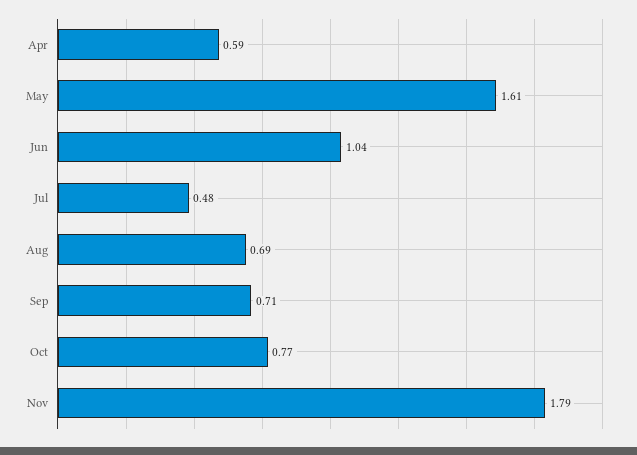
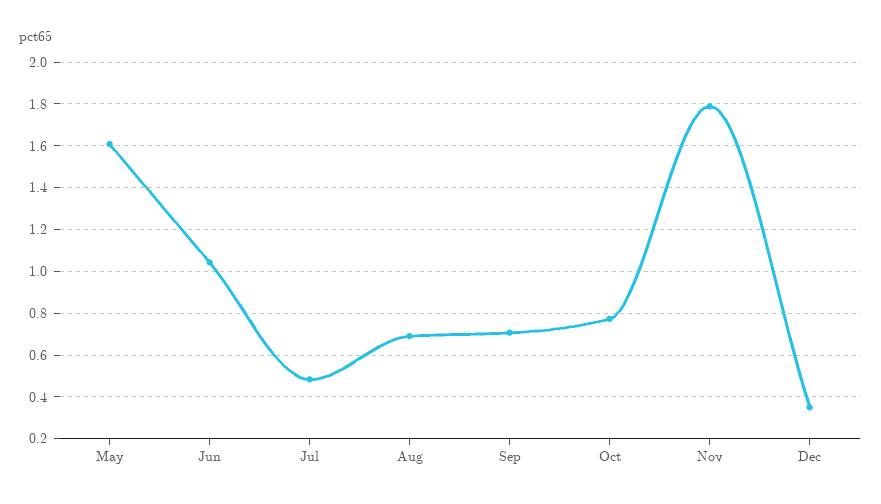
Apr: 0.59 -> none
Dec: none -> 0.35

